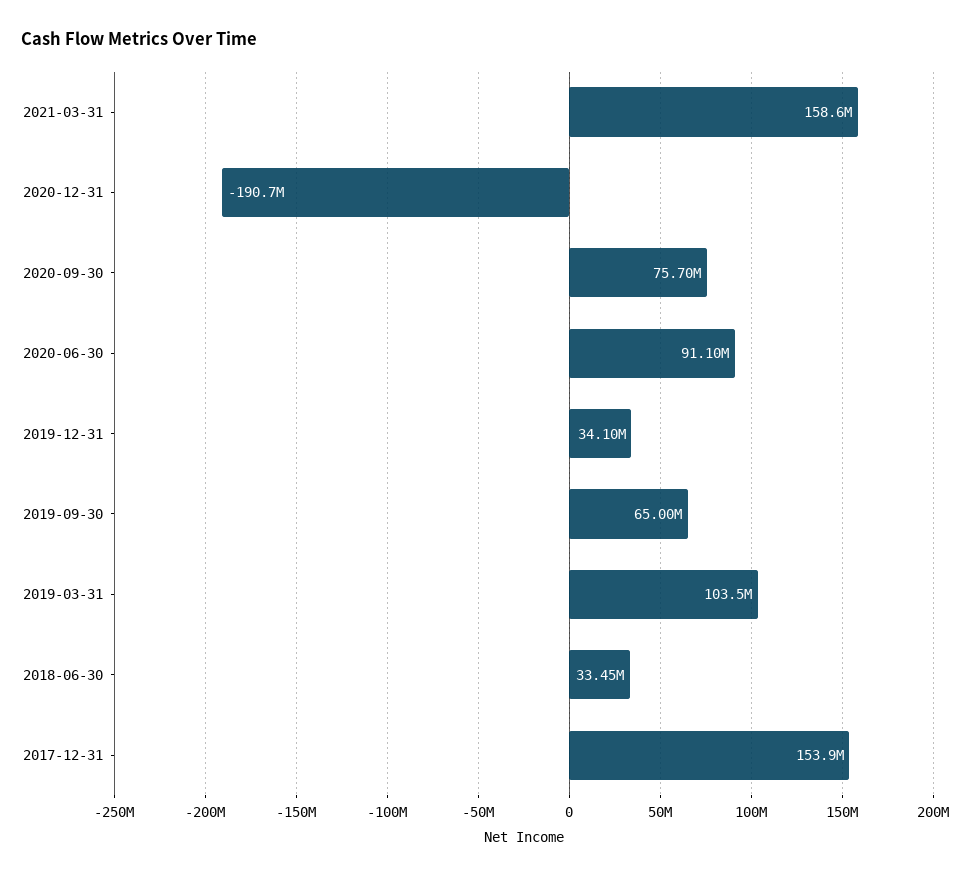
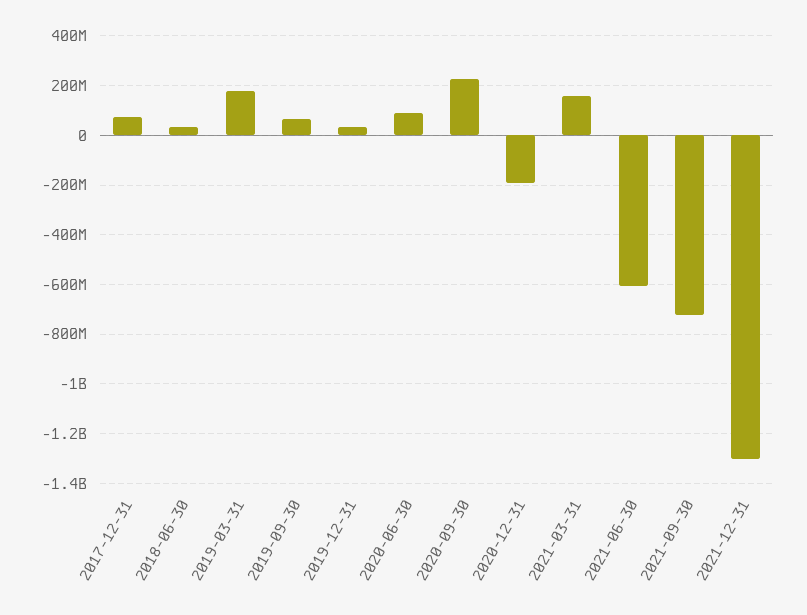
2020-09-30: 75700000 -> 225000000
2019-03-31: 103500000 -> 175000000
2017-12-31: 153900000 -> 75000000
2021-06-30: none -> -600000000
2021-09-30: none -> -725000000
2021-12-31: none -> -1300000000

